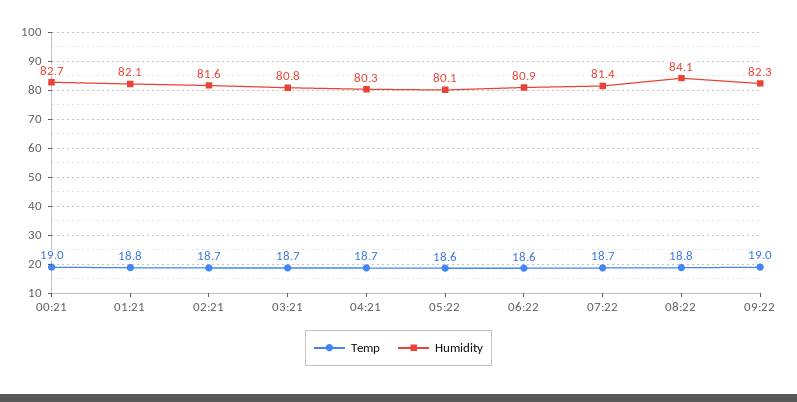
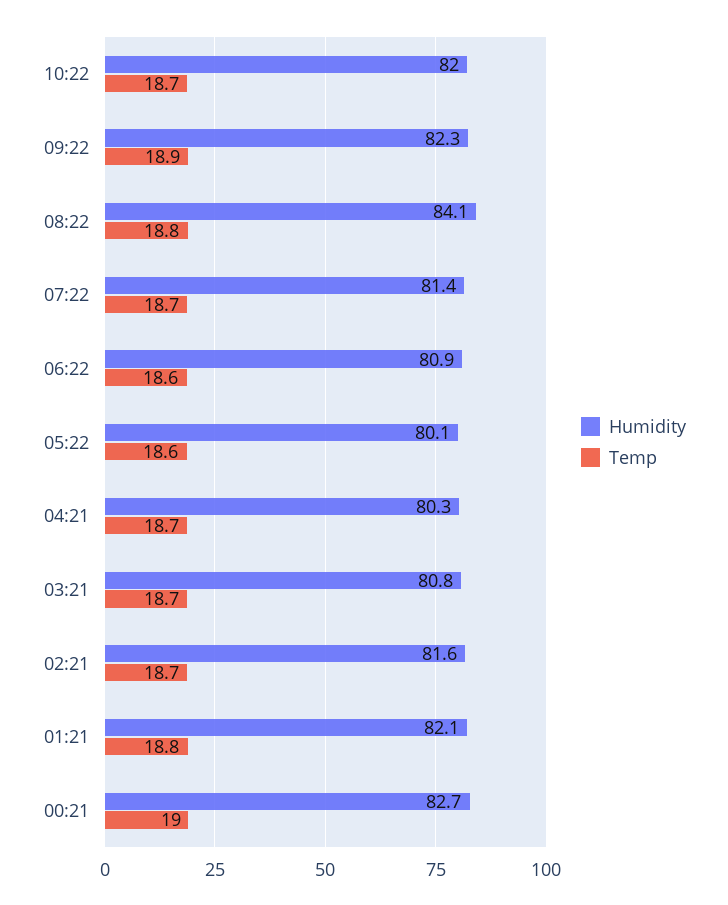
Temp, 09:22: 19 -> 18.9
Humidity, 10:22: none -> 82
Temp, 10:22: none -> 18.7

